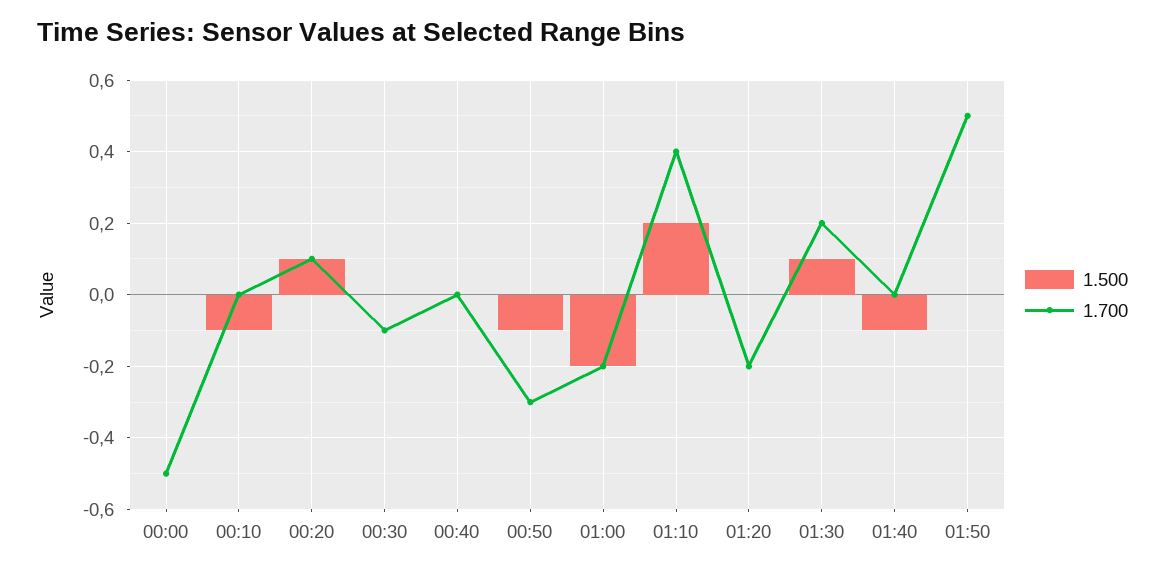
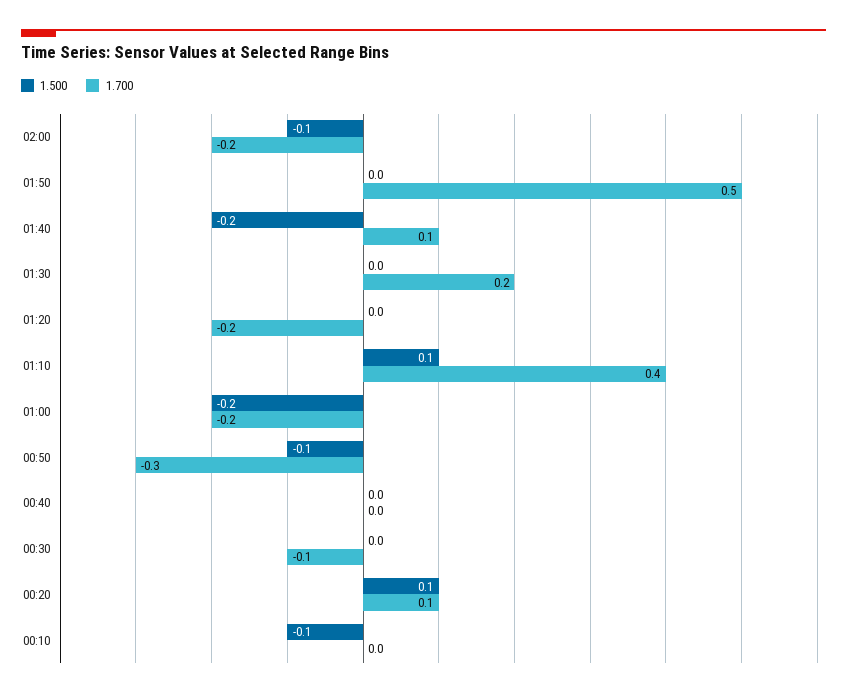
1.500, 00:00: 0 -> none
1.700, 00:00: -0.5 -> none
1.500, 01:10: 0.2 -> 0.1
1.500, 01:30: 0.1 -> 0
1.500, 01:40: -0.1 -> -0.2
1.700, 01:40: 0 -> 0.1
1.500, 02:00: none -> -0.1
1.700, 02:00: none -> -0.2

